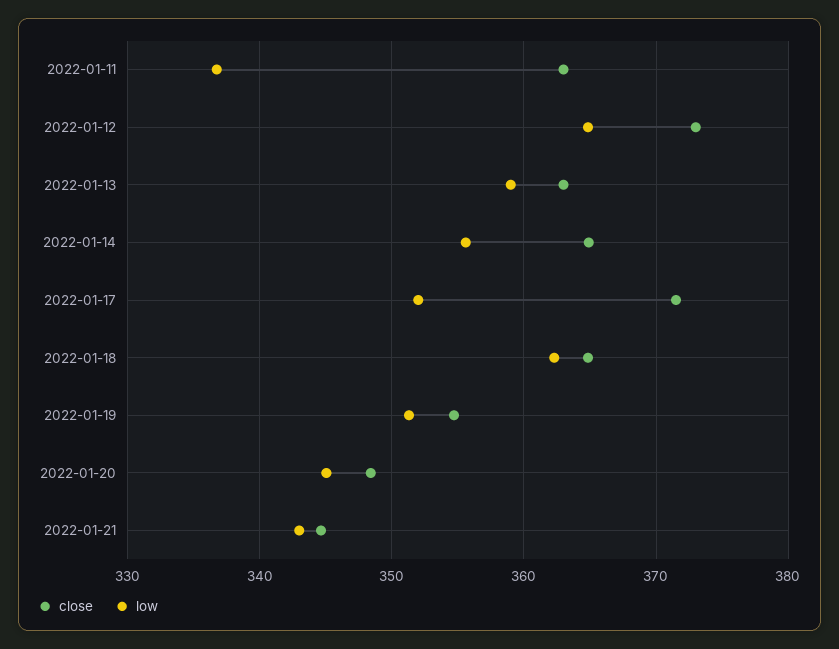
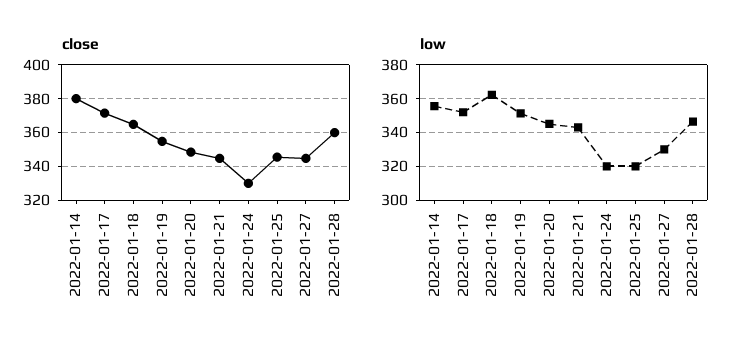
close, 2022-01-11: 363 -> none
low, 2022-01-11: 337 -> none
close, 2022-01-12: 373 -> none
low, 2022-01-12: 365 -> none
close, 2022-01-13: 363 -> none
low, 2022-01-13: 359 -> none
close, 2022-01-14: 365 -> 380
close, 2022-01-24: none -> 330
close, 2022-01-25: none -> 345
close, 2022-01-27: none -> 345
close, 2022-01-28: none -> 360
low, 2022-01-24: none -> 320
low, 2022-01-25: none -> 320
low, 2022-01-27: none -> 330
low, 2022-01-28: none -> 345

